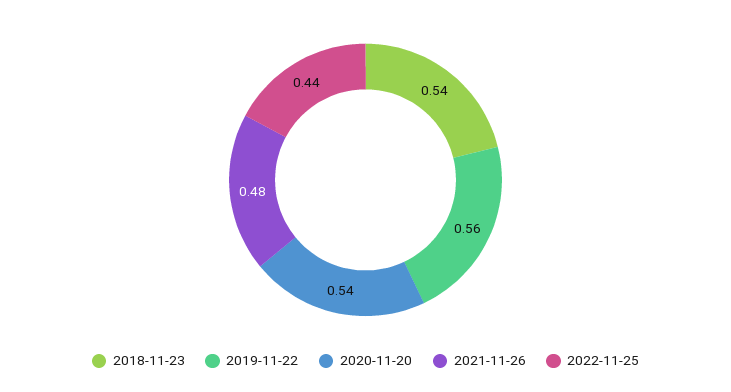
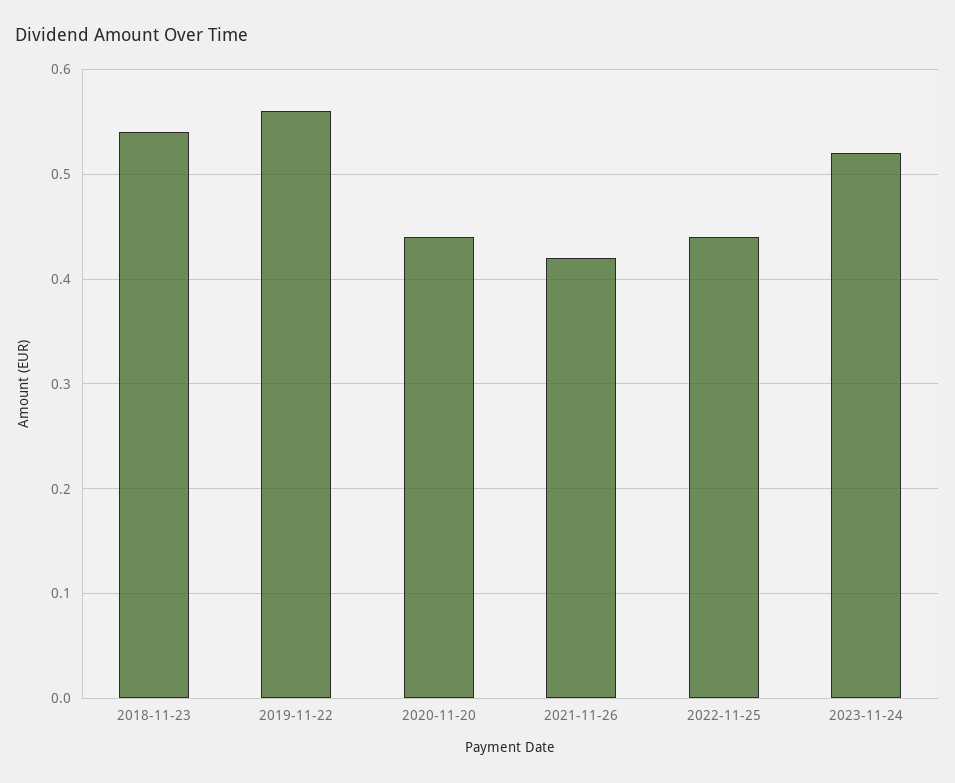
2020-11-20: 0.54 -> 0.44
2021-11-26: 0.48 -> 0.42
2023-11-24: none -> 0.52

